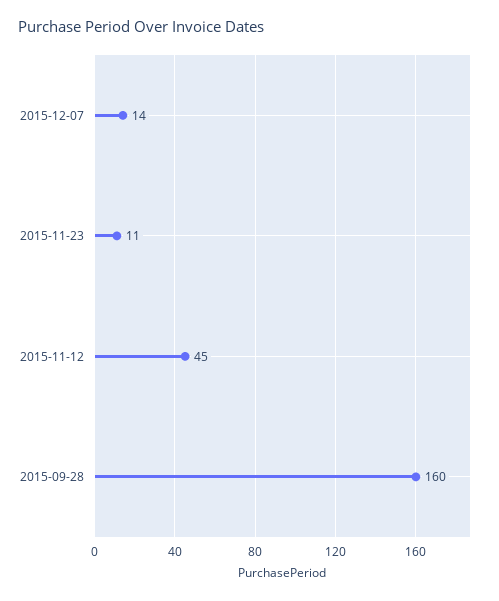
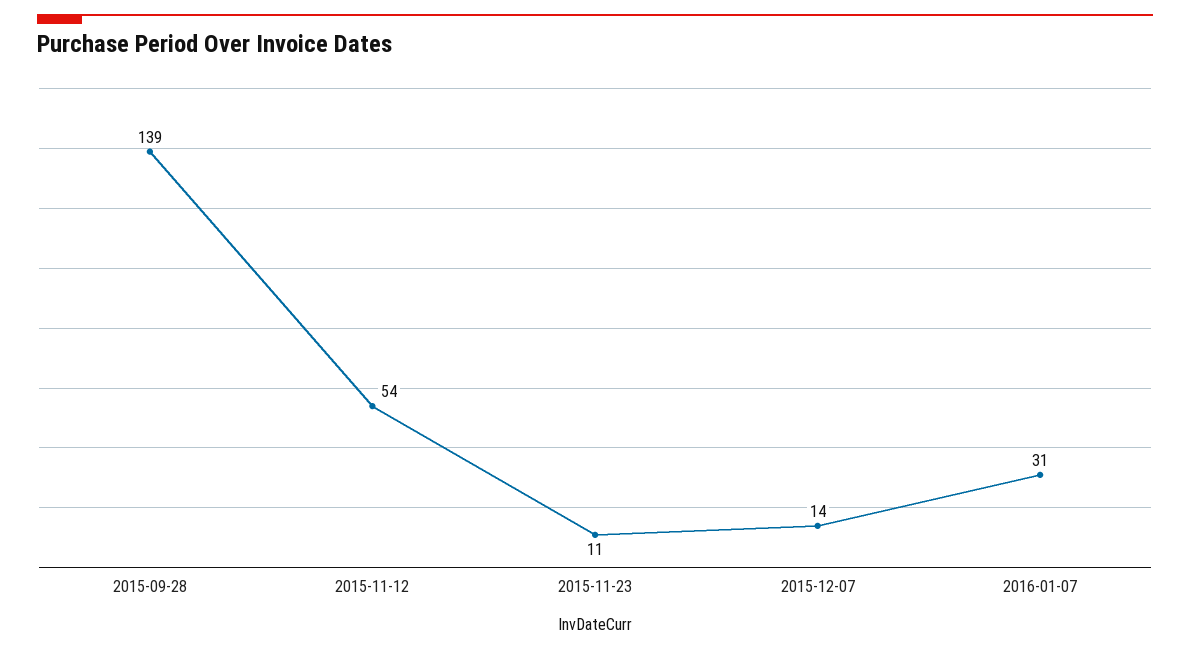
2015-11-12: 45 -> 54
2015-09-28: 160 -> 139
2016-01-07: none -> 31

